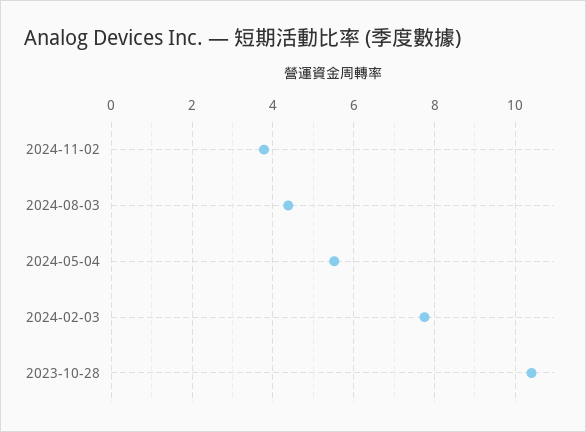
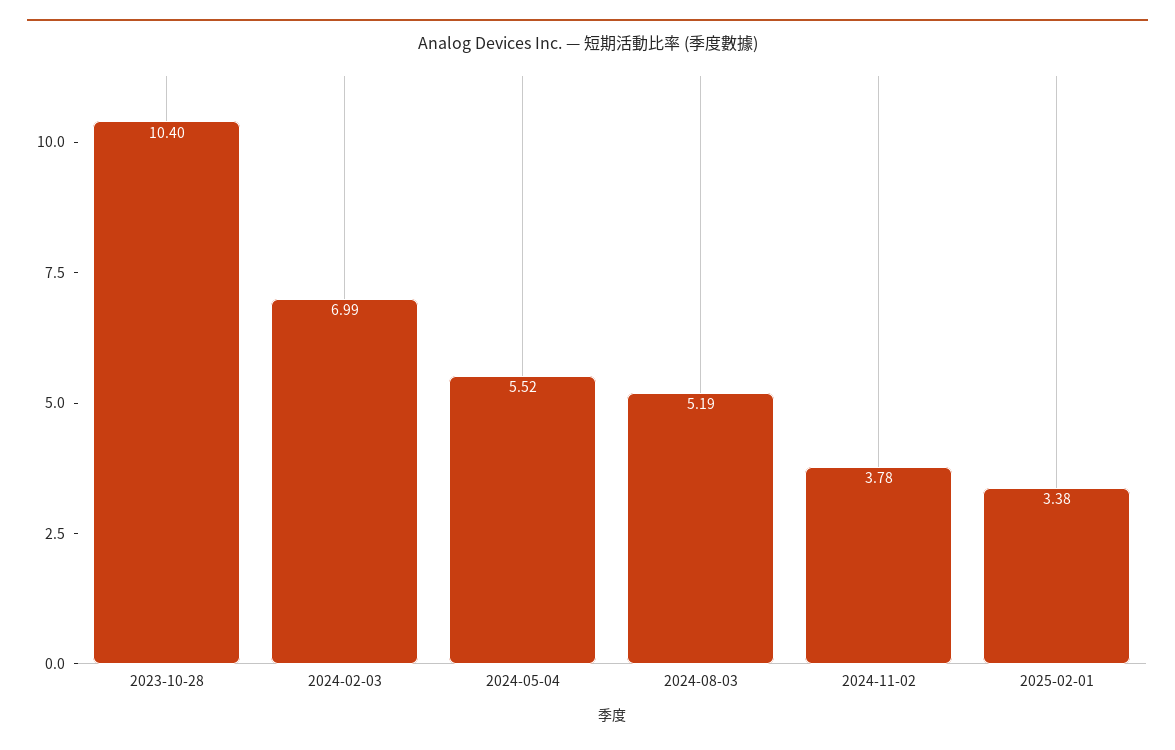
2024-08-03: 4.4 -> 5.19
2024-02-03: 7.8 -> 6.99
2025-02-01: none -> 3.38

